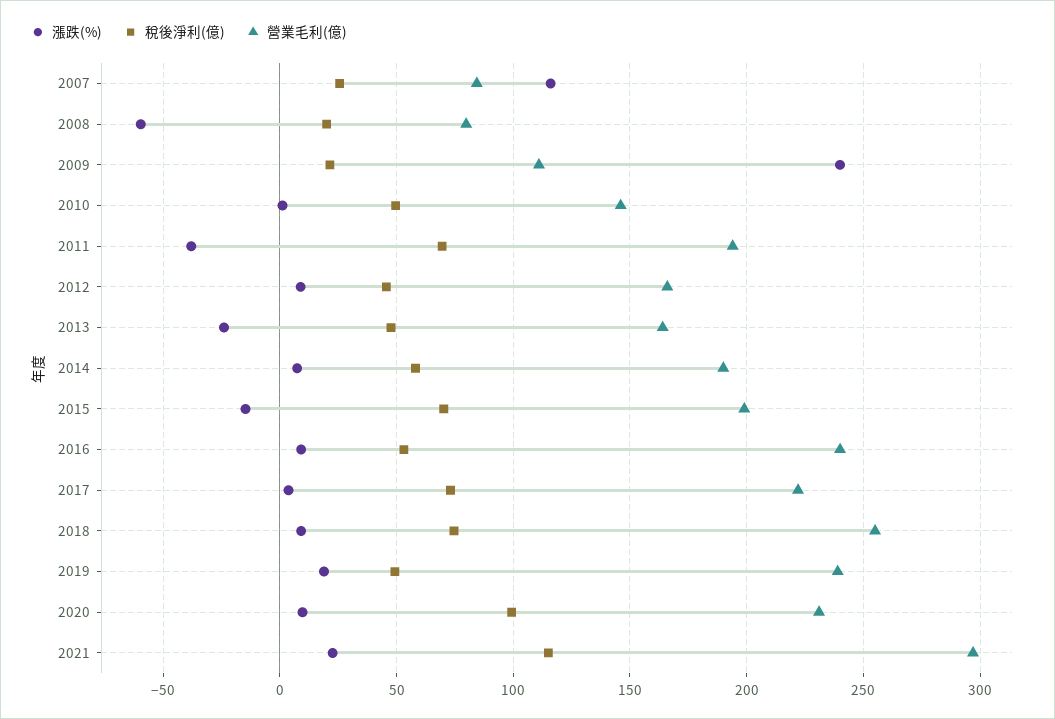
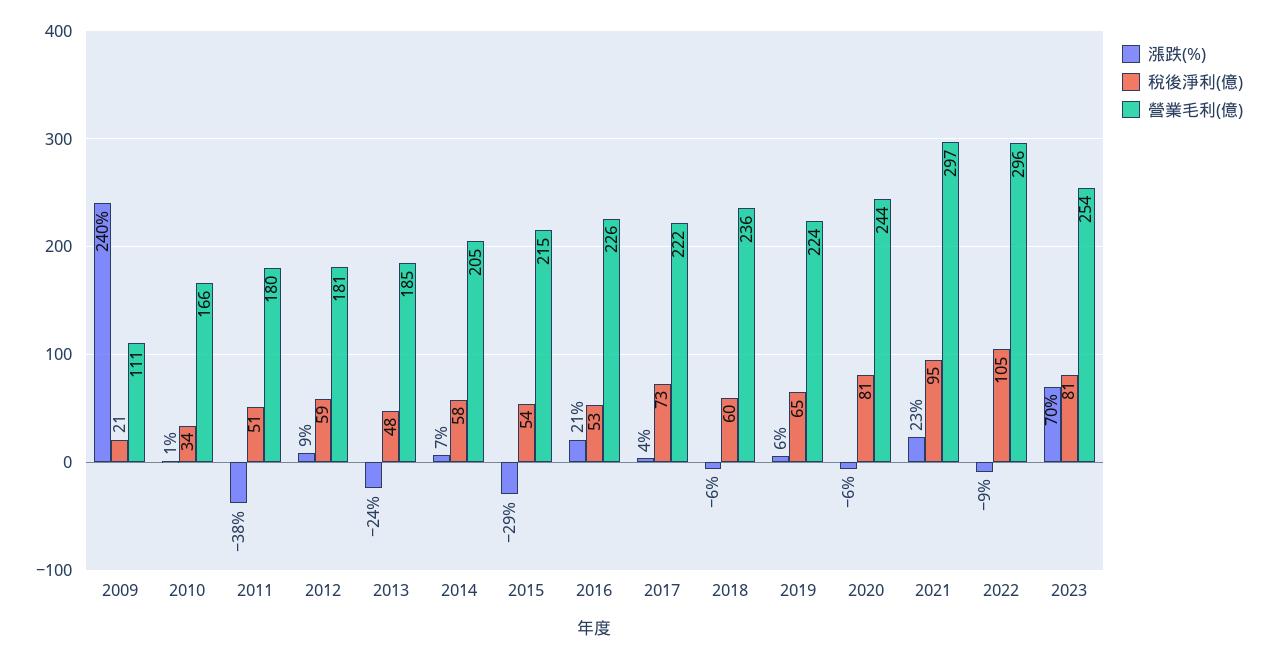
漲跌(%), 2007: 115 -> none
稅後淨利(億), 2007: 25 -> none
營業毛利(億), 2007: 85 -> none
漲跌(%), 2008: -60 -> none
稅後淨利(億), 2008: 20 -> none
營業毛利(億), 2008: 80 -> none
稅後淨利(億), 2010: 50 -> 34
營業毛利(億), 2010: 145 -> 166
稅後淨利(億), 2011: 70 -> 51
營業毛利(億), 2011: 195 -> 180
稅後淨利(億), 2012: 45 -> 59
營業毛利(億), 2012: 165 -> 181
營業毛利(億), 2013: 165 -> 185
營業毛利(億), 2014: 190 -> 205
漲跌(%), 2015: -15 -> -29
稅後淨利(億), 2015: 70 -> 54
營業毛利(億), 2015: 200 -> 215
漲跌(%), 2016: 10 -> 21
營業毛利(億), 2016: 240 -> 226
漲跌(%), 2018: 10 -> -6
稅後淨利(億), 2018: 75 -> 60
營業毛利(億), 2018: 255 -> 236
漲跌(%), 2019: 20 -> 6
稅後淨利(億), 2019: 50 -> 65
營業毛利(億), 2019: 240 -> 224
漲跌(%), 2020: 10 -> -6
稅後淨利(億), 2020: 100 -> 81
營業毛利(億), 2020: 230 -> 244
稅後淨利(億), 2021: 115 -> 95
漲跌(%), 2022: none -> -9
稅後淨利(億), 2022: none -> 105
營業毛利(億), 2022: none -> 296
漲跌(%), 2023: none -> 70
稅後淨利(億), 2023: none -> 81
營業毛利(億), 2023: none -> 254

